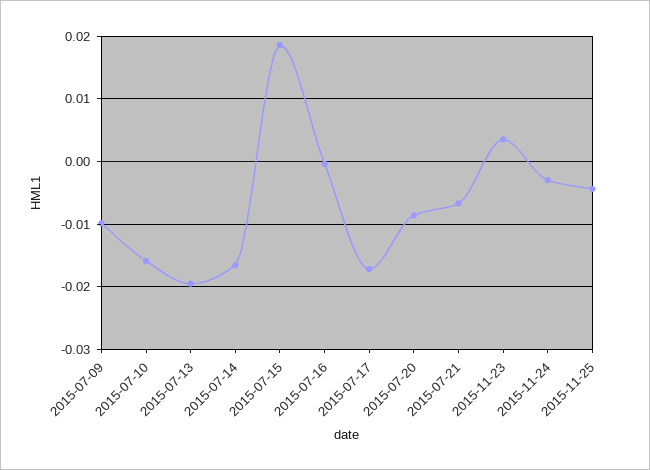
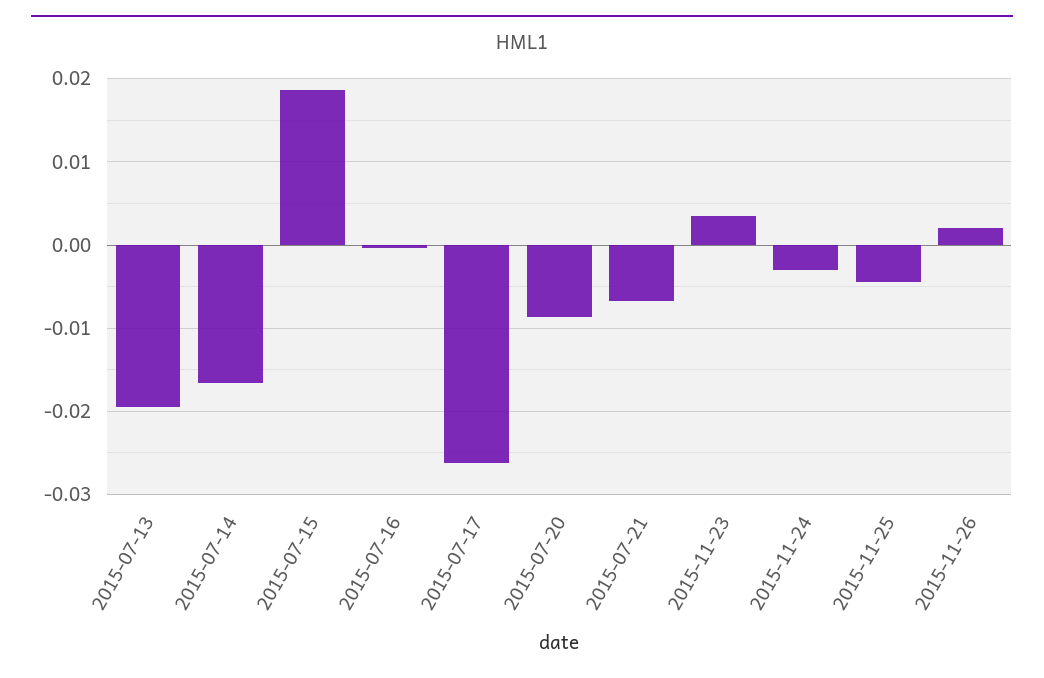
2015-07-09: -0.01 -> none
2015-07-10: -0.016 -> none
2015-07-17: -0.017 -> -0.026
2015-11-26: none -> 0.002

